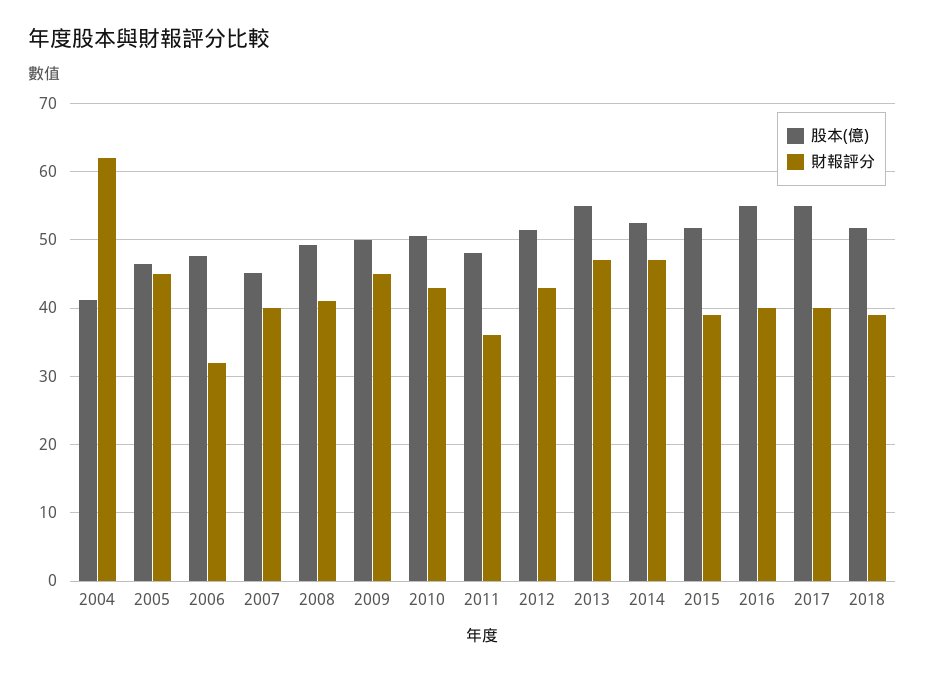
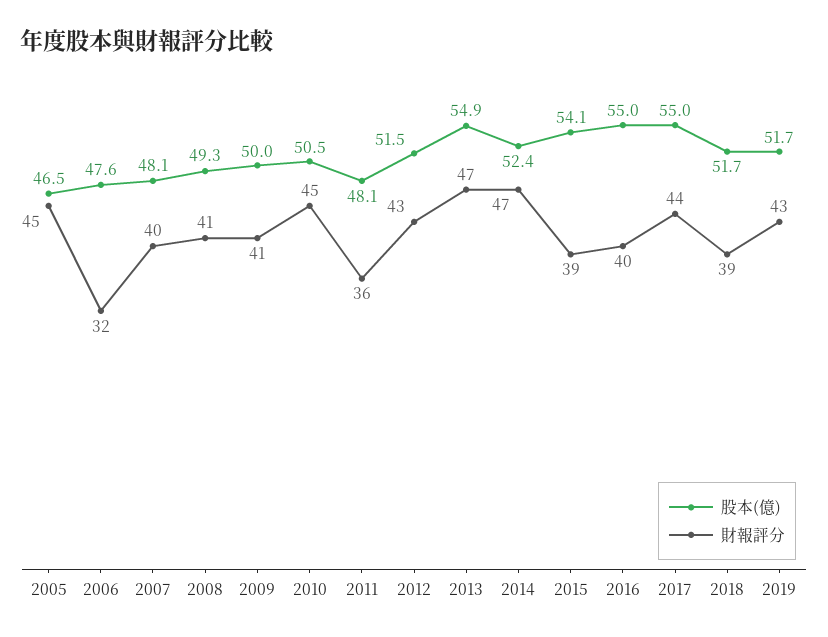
股本(億), 2004: 41 -> none
財報評分, 2004: 62 -> none
股本(億), 2007: 45 -> 48.1
財報評分, 2009: 45 -> 41
財報評分, 2010: 43 -> 45
股本(億), 2015: 52 -> 54.1
財報評分, 2017: 40 -> 44
股本(億), 2019: none -> 51.7
財報評分, 2019: none -> 43

